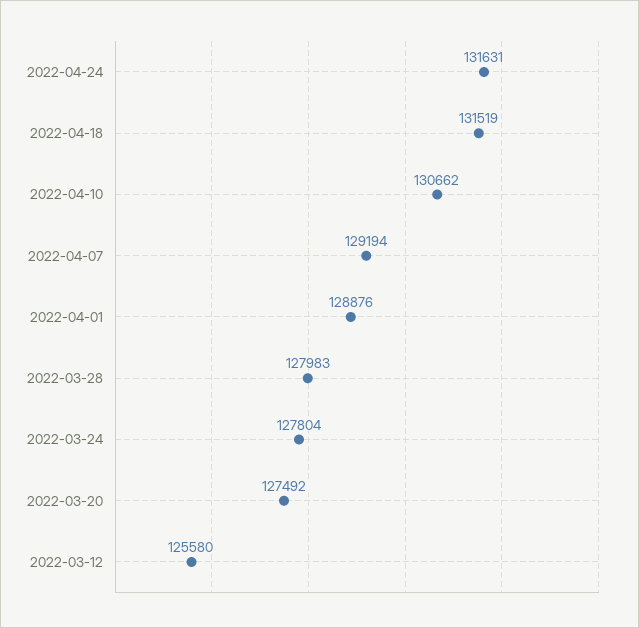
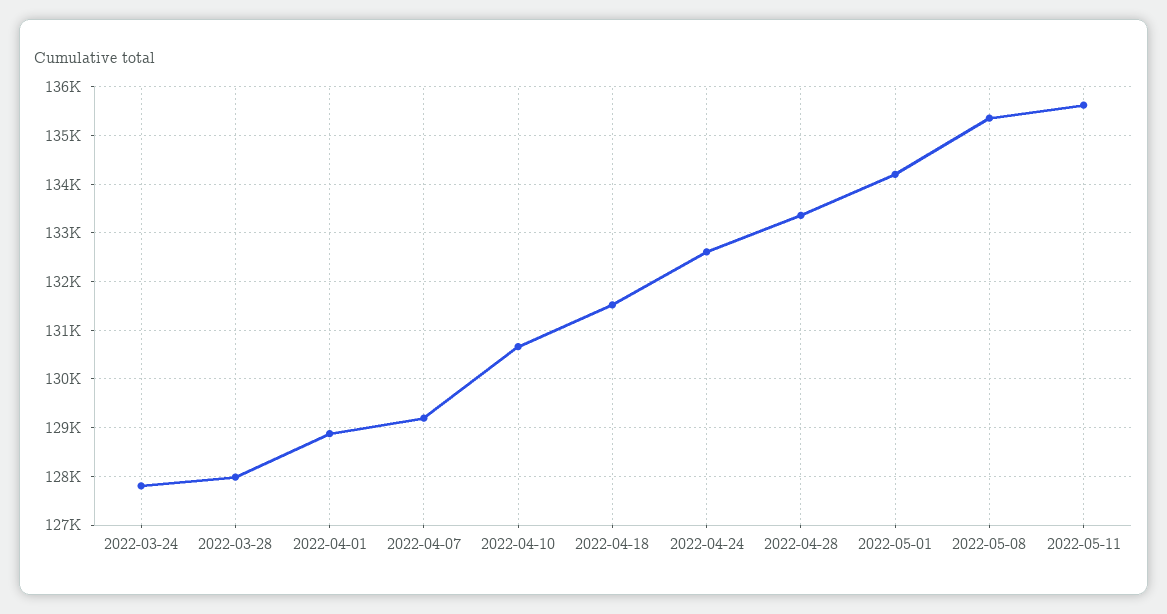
2022-04-24: 131631 -> 132600
2022-03-20: 127492 -> none
2022-03-12: 125580 -> none
2022-04-28: none -> 133400
2022-05-01: none -> 134200
2022-05-08: none -> 135400
2022-05-11: none -> 135600

